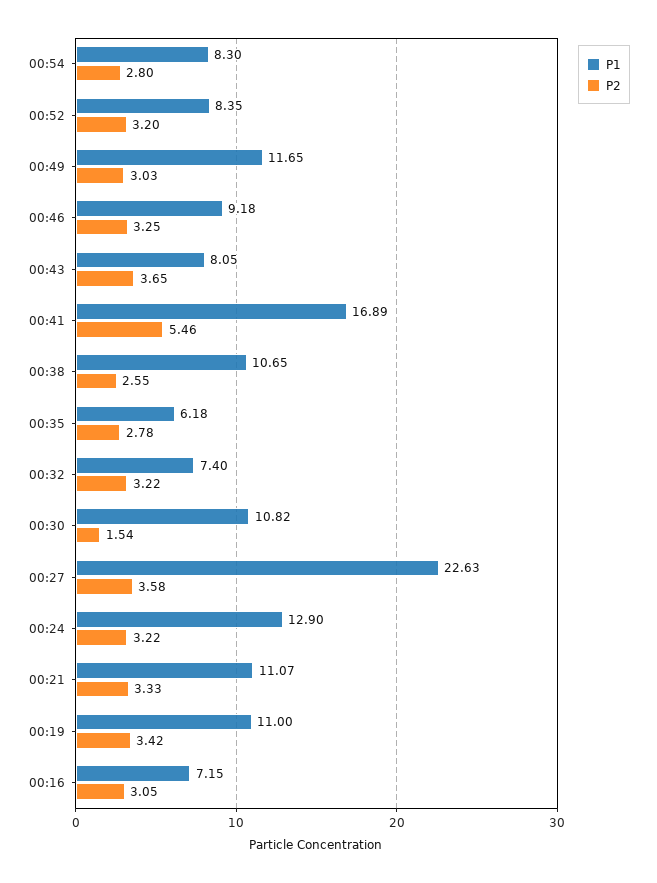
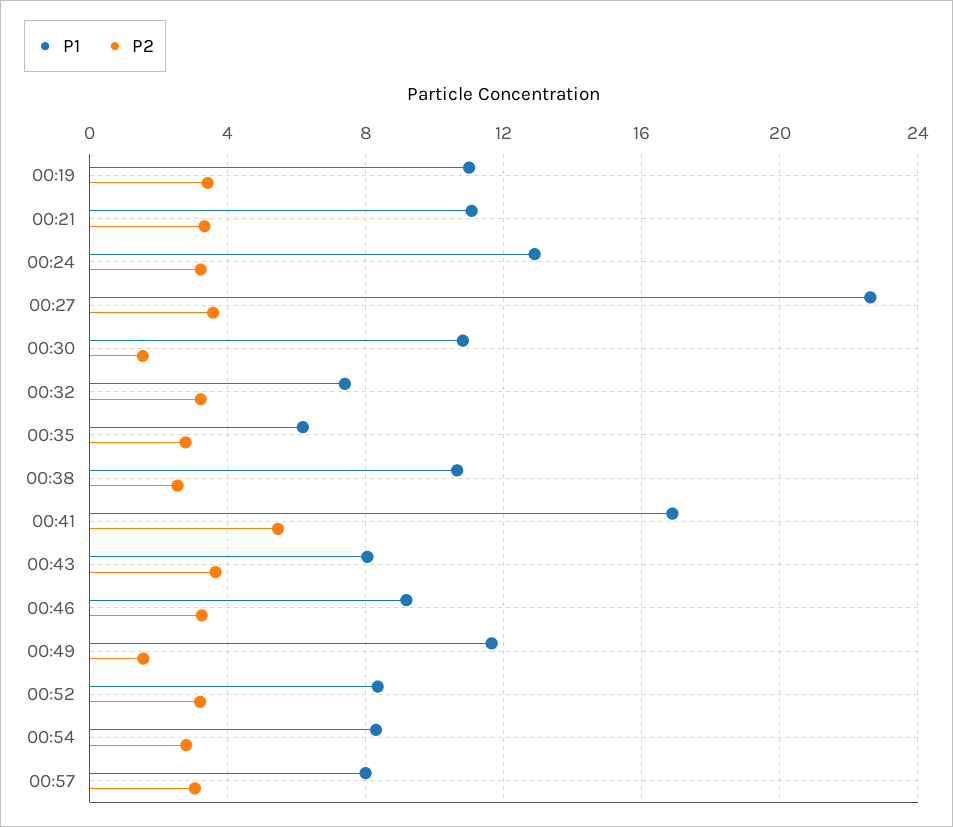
P2, 00:49: 3.03 -> 1.5
P1, 00:16: 7.15 -> none
P2, 00:16: 3.05 -> none
P1, 00:57: none -> 8
P2, 00:57: none -> 3

